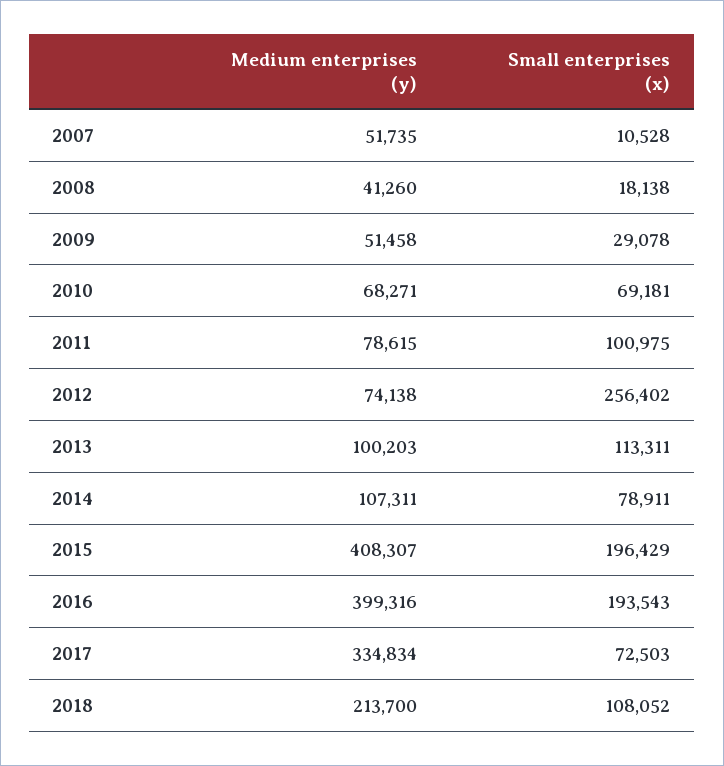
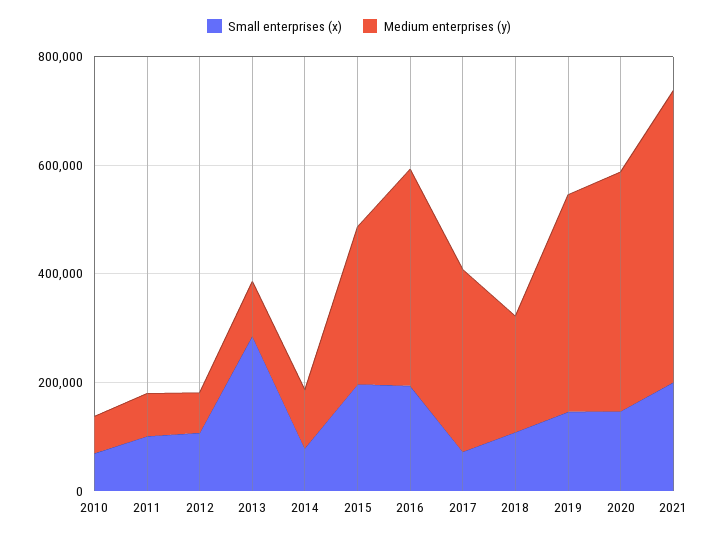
Medium enterprises (y), 2007: 51735 -> none
Small enterprises (x), 2007: 10528 -> none
Medium enterprises (y), 2008: 41260 -> none
Small enterprises (x), 2008: 18138 -> none
Medium enterprises (y), 2009: 51458 -> none
Small enterprises (x), 2009: 29078 -> none
Small enterprises (x), 2012: 256402 -> 100000
Small enterprises (x), 2013: 113311 -> 300000
Medium enterprises (y), 2015: 408307 -> 300000
Small enterprises (x), 2019: none -> 150000
Medium enterprises (y), 2019: none -> 400000
Small enterprises (x), 2020: none -> 150000
Medium enterprises (y), 2020: none -> 450000
Small enterprises (x), 2021: none -> 200000
Medium enterprises (y), 2021: none -> 550000

